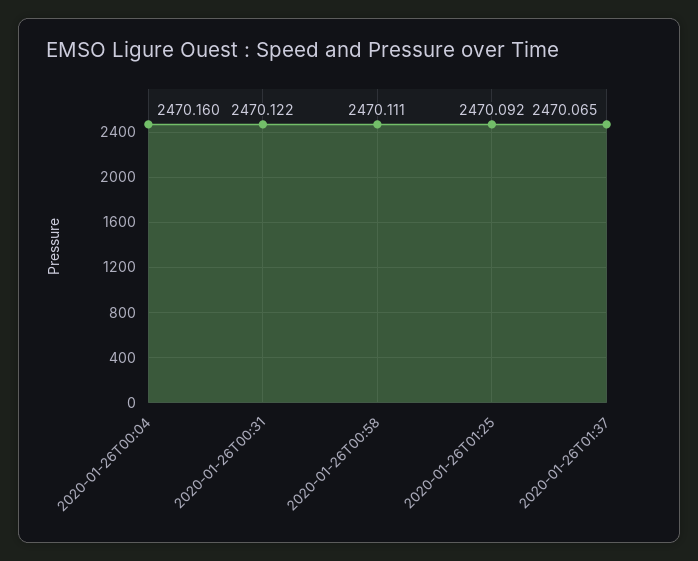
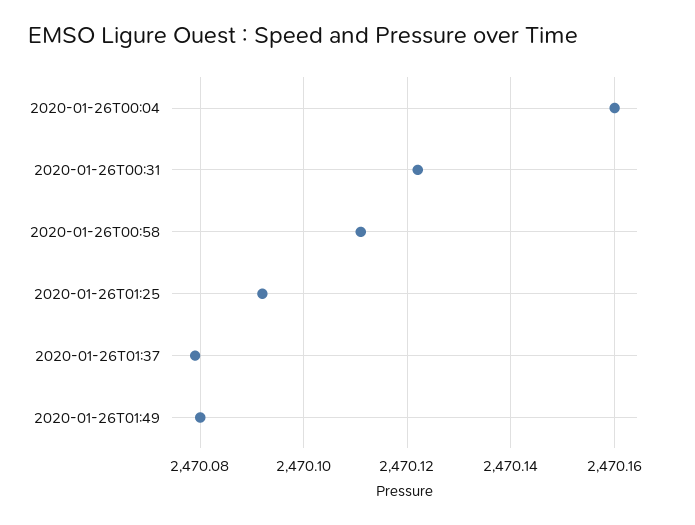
2020-01-26T01:37: 2470.065 -> 2470.08
2020-01-26T01:49: none -> 2470.08

